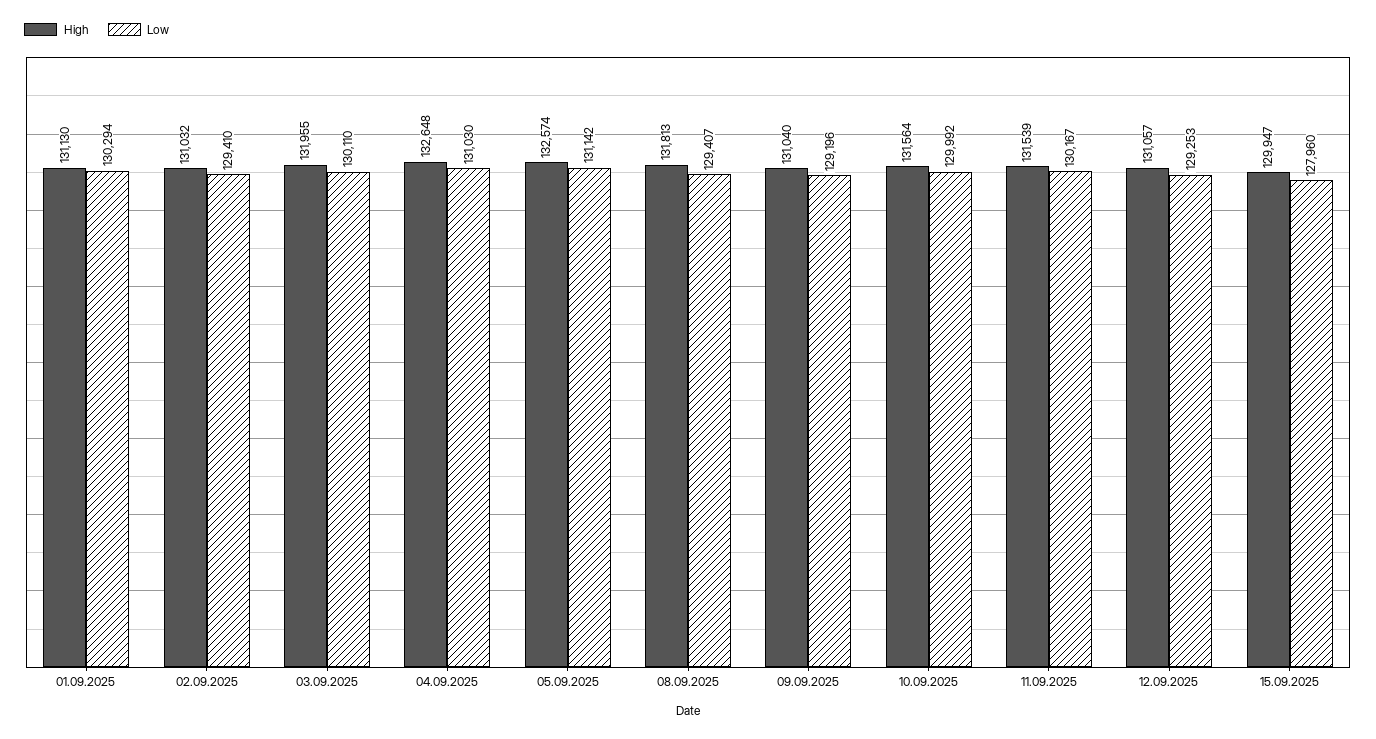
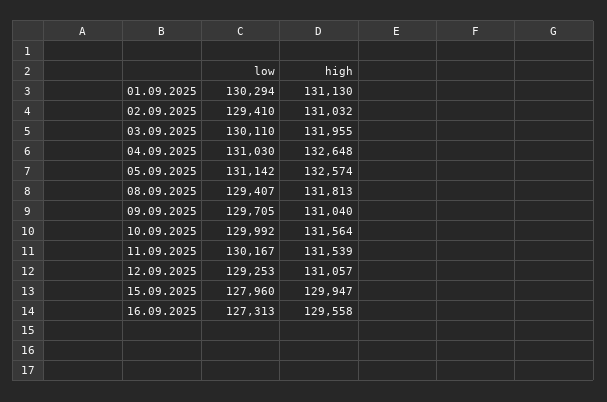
Low, 09.09.2025: 129196 -> 129705
Low, 16.09.2025: none -> 127313
High, 16.09.2025: none -> 129558

